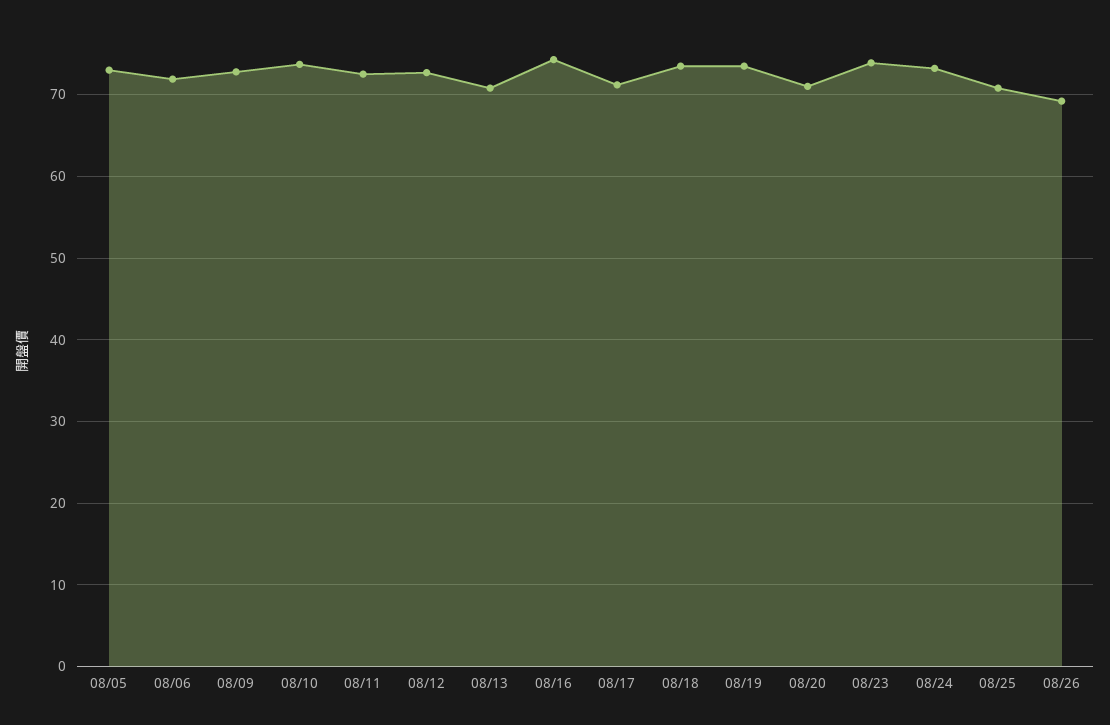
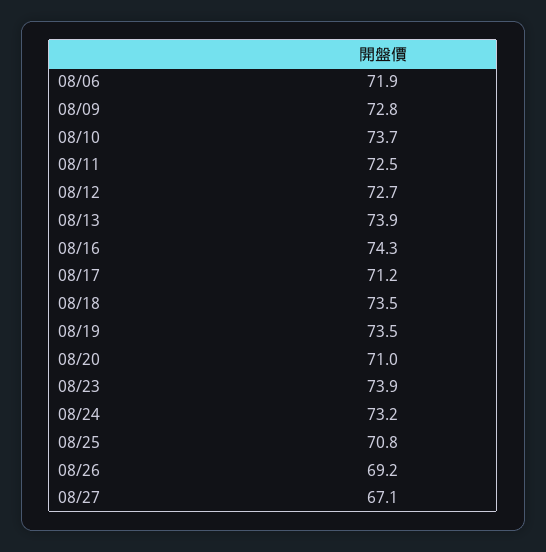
08/05: 73 -> none
08/13: 71 -> 73.9
08/27: none -> 67.1

